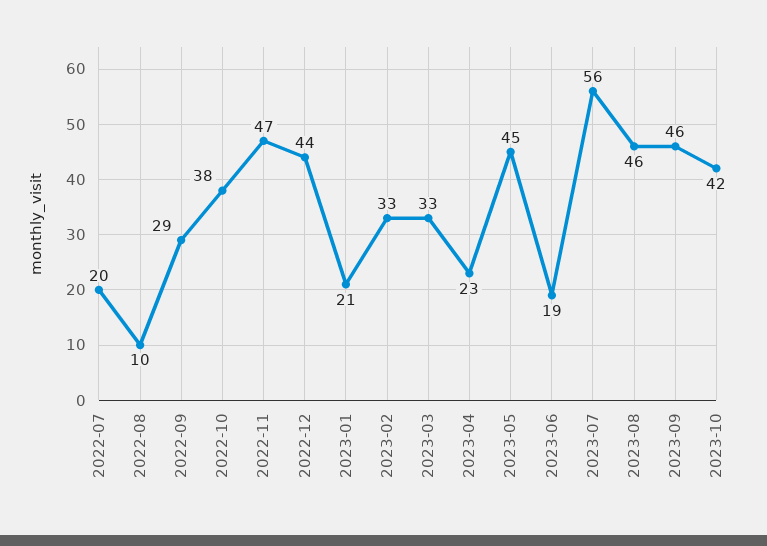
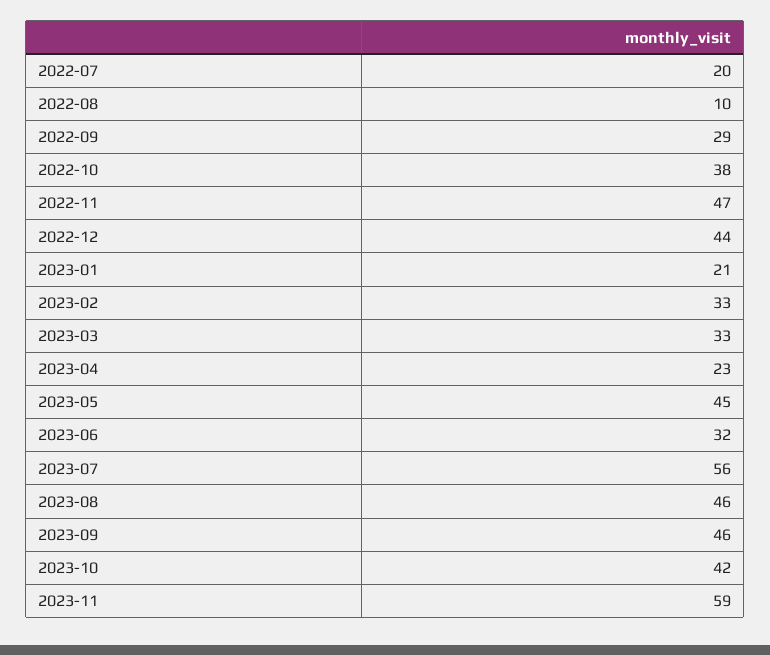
2023-06: 19 -> 32
2023-11: none -> 59

